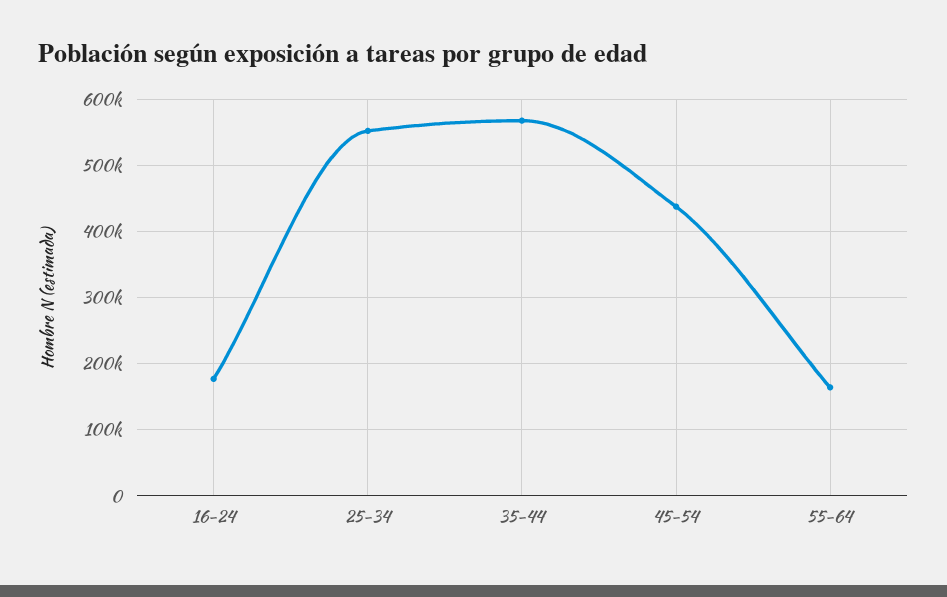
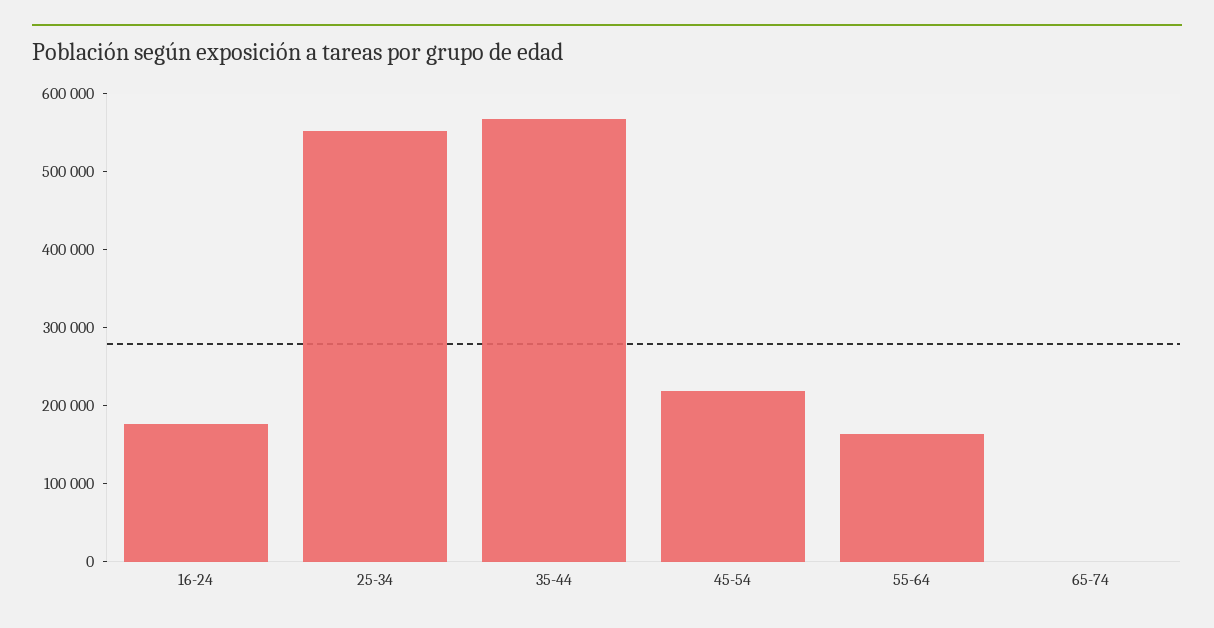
45-54: 440000 -> 220000
65-74: none -> 0

